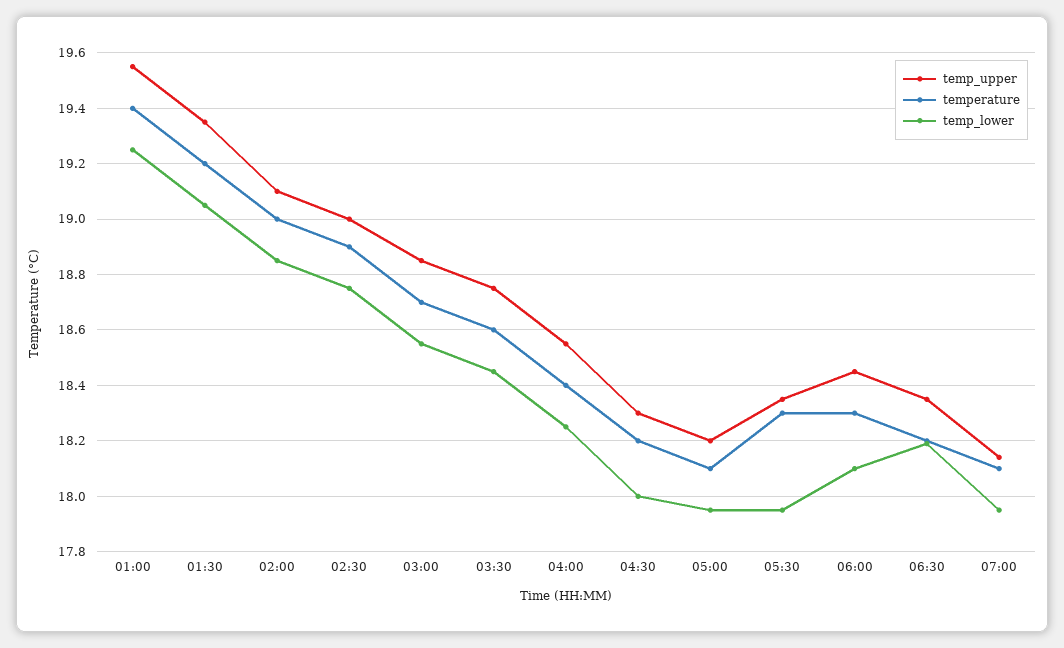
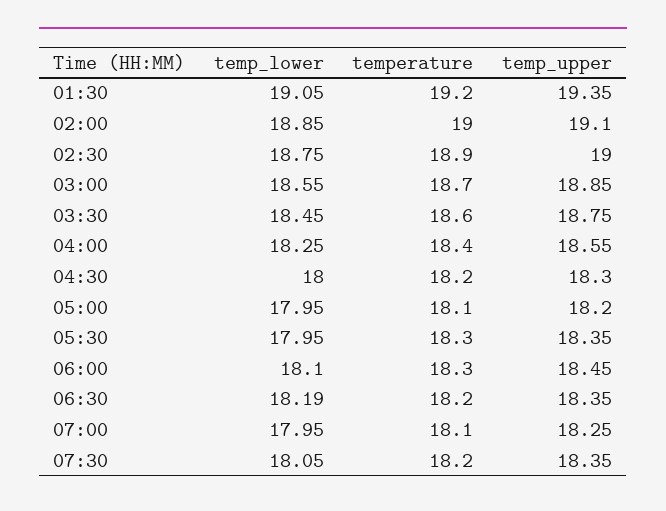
temp_upper, 01:00: 19.55 -> none
temperature, 01:00: 19.4 -> none
temp_lower, 01:00: 19.25 -> none
temp_upper, 07:00: 18.15 -> 18.25
temp_lower, 07:30: none -> 18.05
temperature, 07:30: none -> 18.2
temp_upper, 07:30: none -> 18.35

